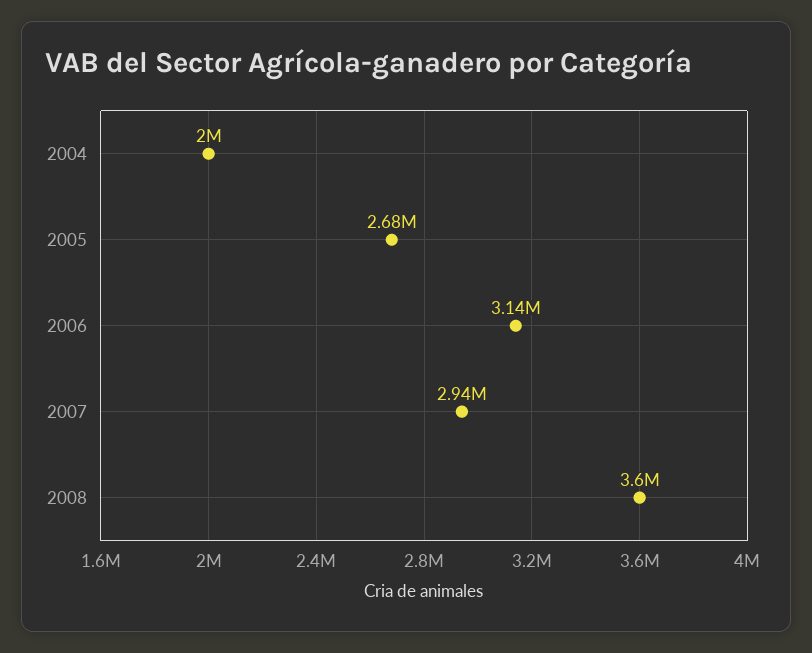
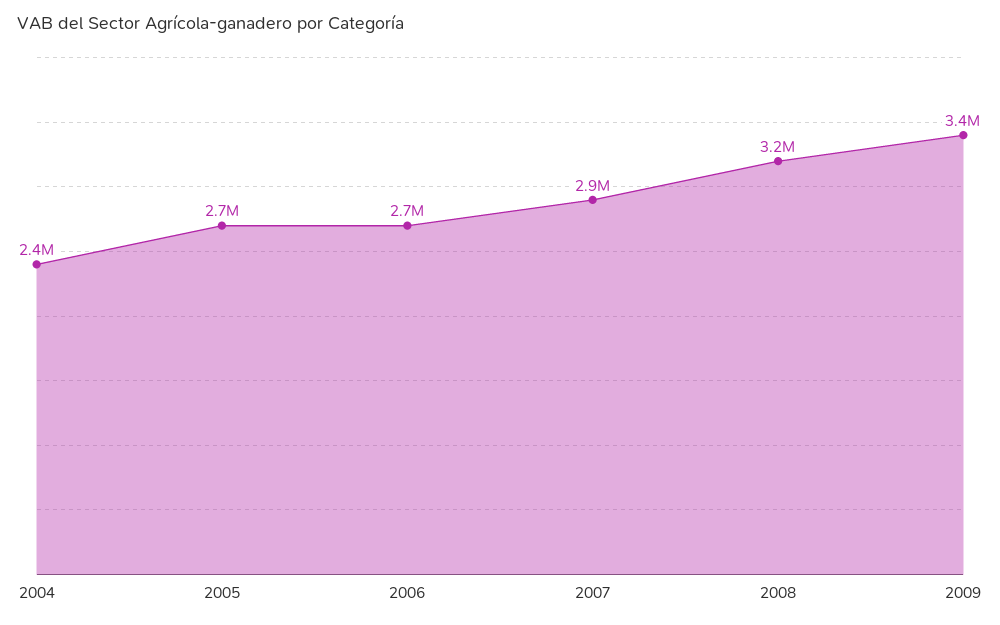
2004: 2000000 -> 2400000
2006: 3140000 -> 2700000
2008: 3600000 -> 3200000
2009: none -> 3400000

